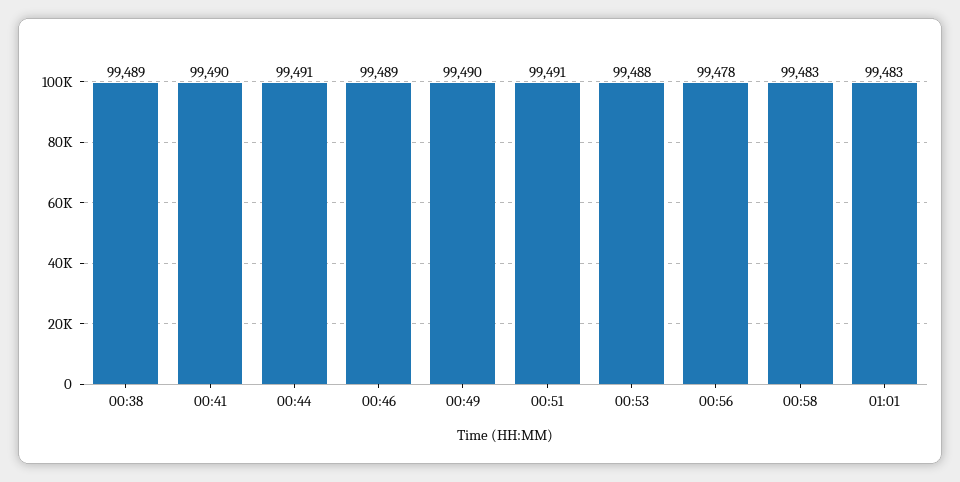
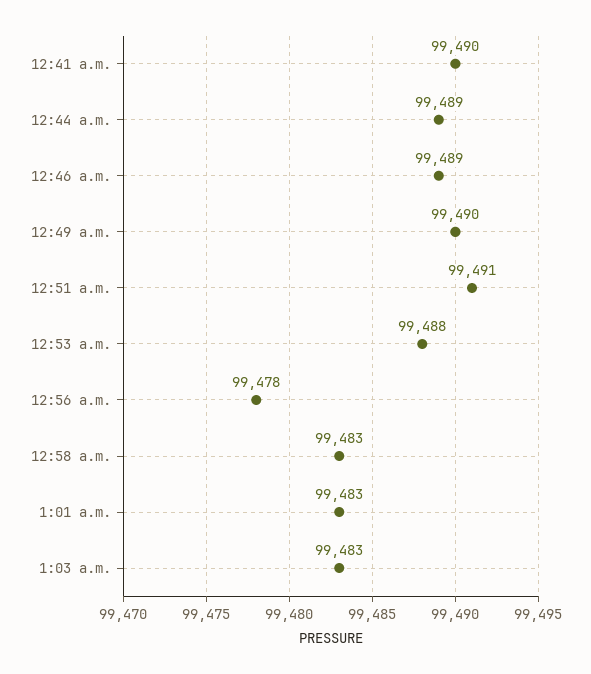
00:38: 99489 -> none
00:44: 99491 -> 99489
1:03 a.m.: none -> 99483

